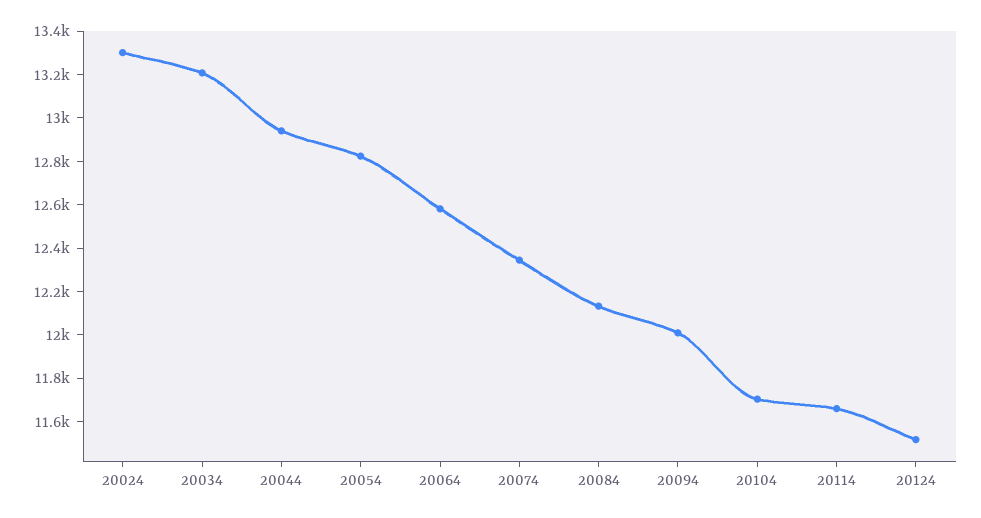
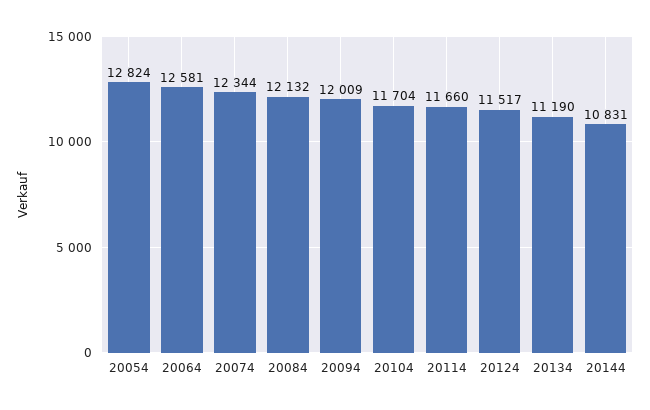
20024: 13300 -> none
20034: 13200 -> none
20044: 12950 -> none
20134: none -> 11190
20144: none -> 10831

